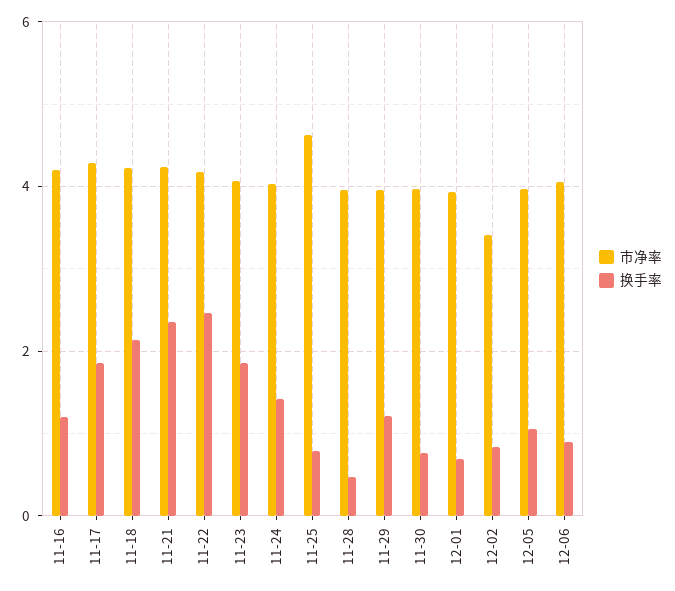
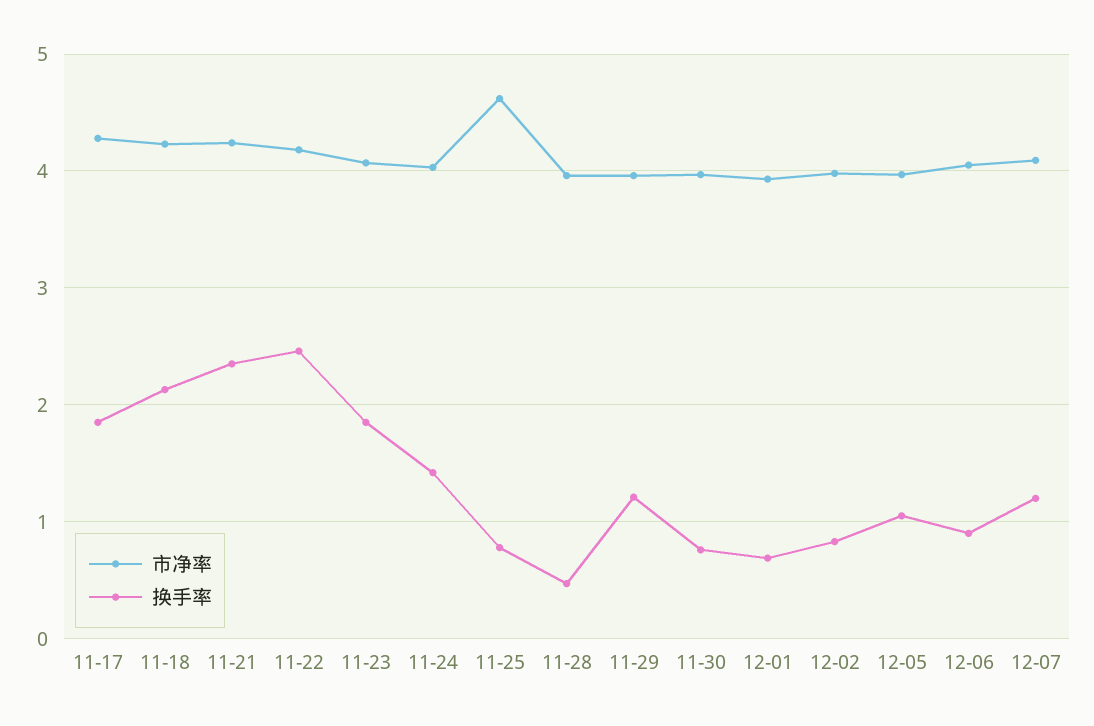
市净率, 11-16: 4.2 -> none
换手率, 11-16: 1.2 -> none
市净率, 12-02: 3.4 -> 4
市净率, 12-07: none -> 4.1
换手率, 12-07: none -> 1.2

